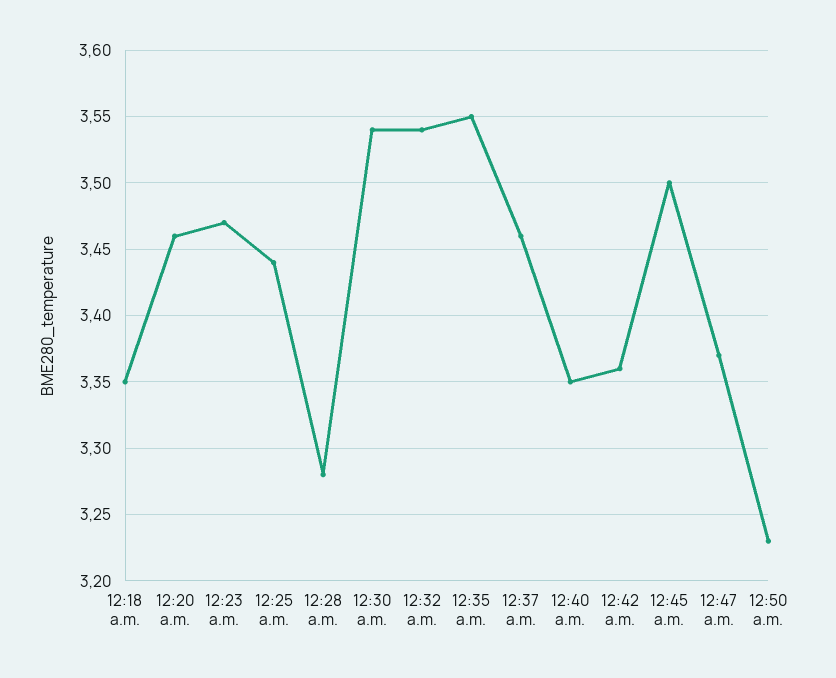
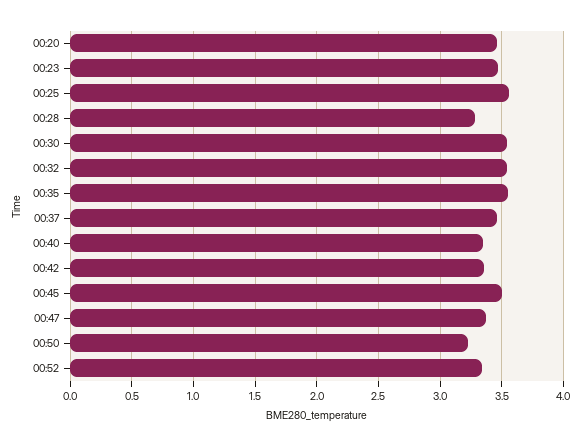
12:18 a.m.: 3.35 -> none
12:25 a.m.: 3.44 -> 3.55
00:52: none -> 3.35

